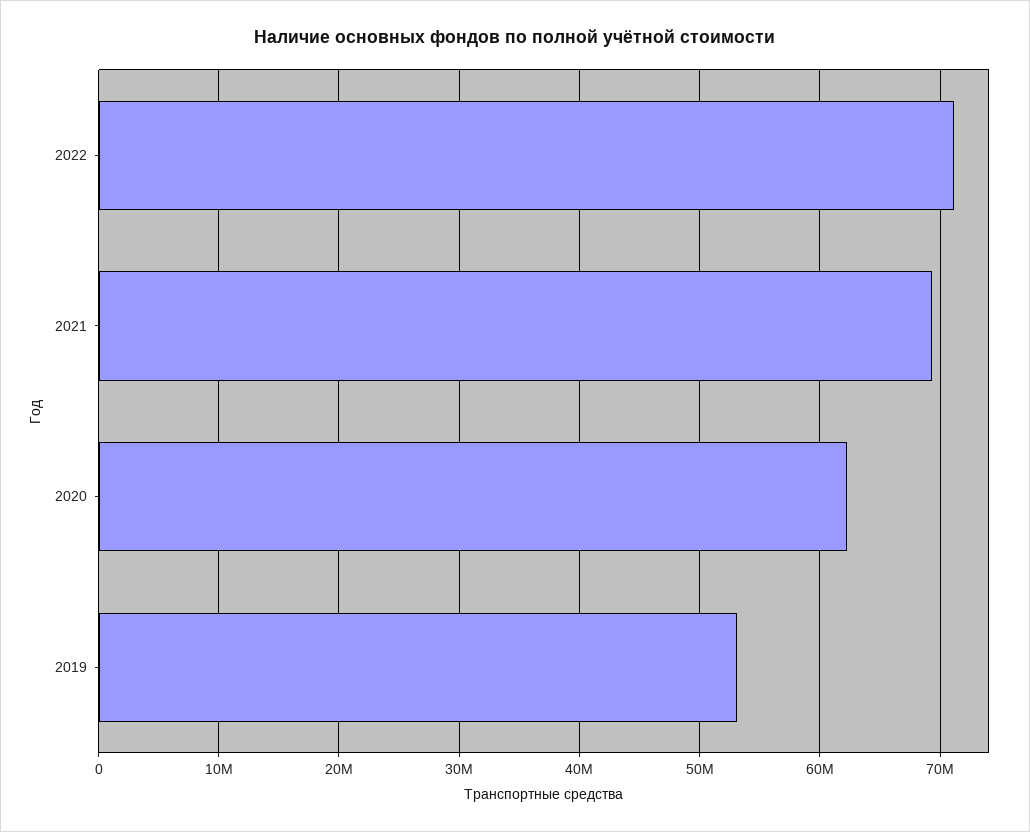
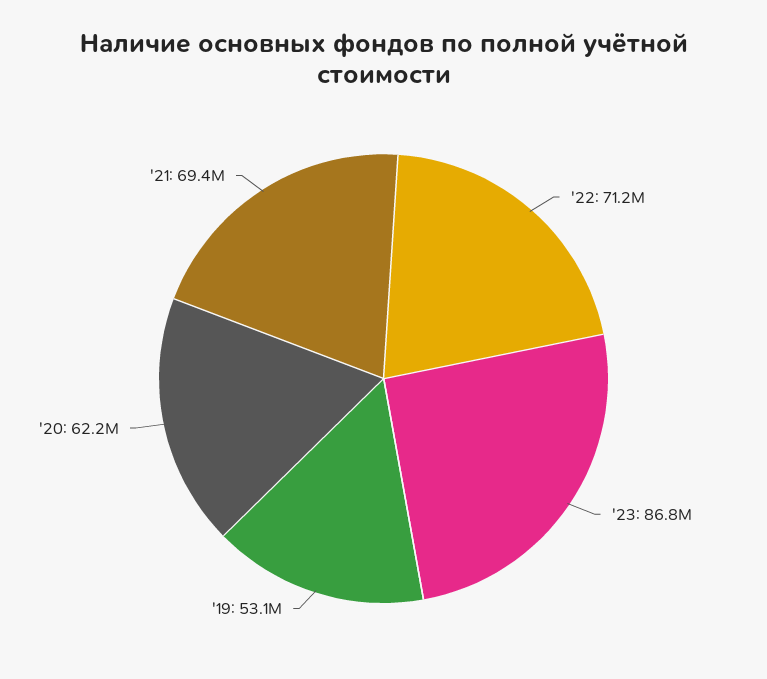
'23: none -> 86800000

